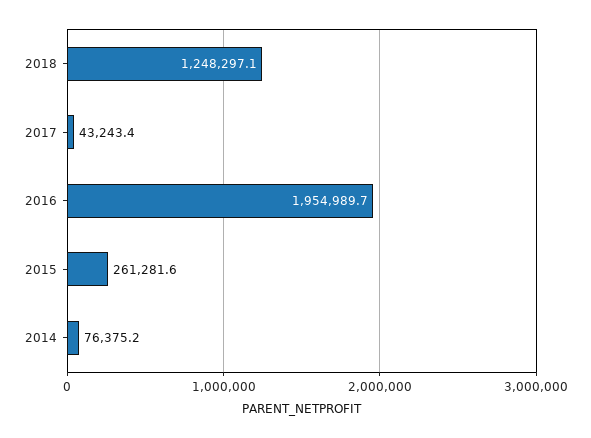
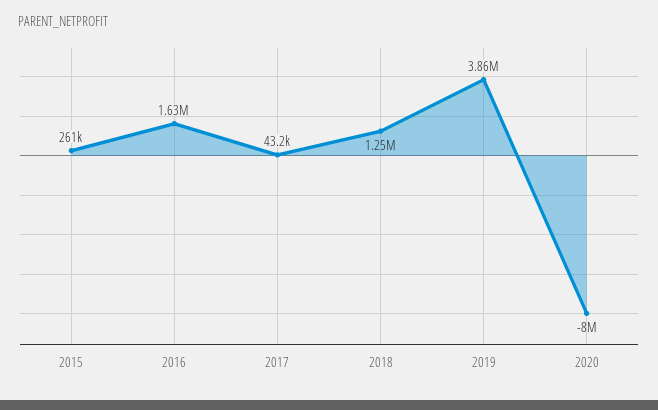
2016: 1954989.7 -> 1630000
2014: 76375.2 -> none
2019: none -> 3860000
2020: none -> -8000000

